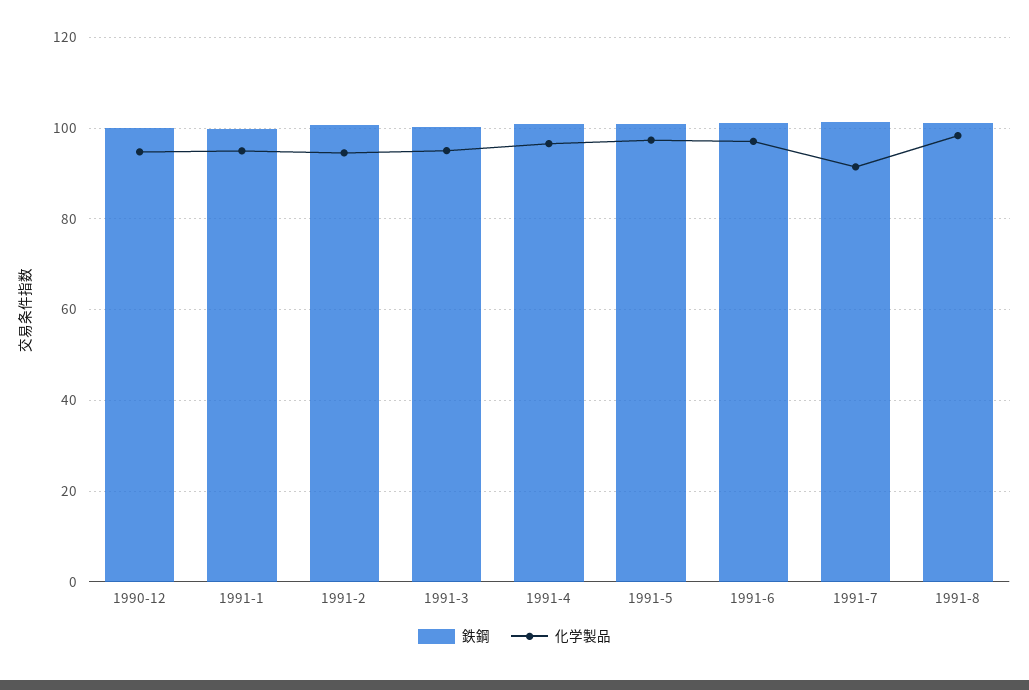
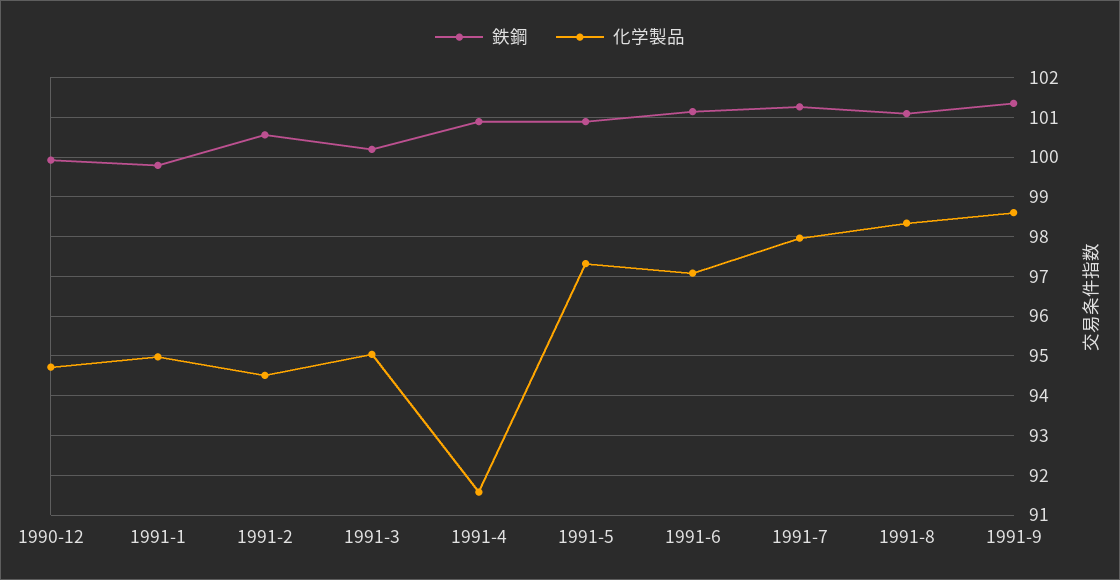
化学製品, 1991-4: 96 -> 91.6
化学製品, 1991-7: 92 -> 98
鉄鋼, 1991-9: none -> 101.4
化学製品, 1991-9: none -> 98.6

